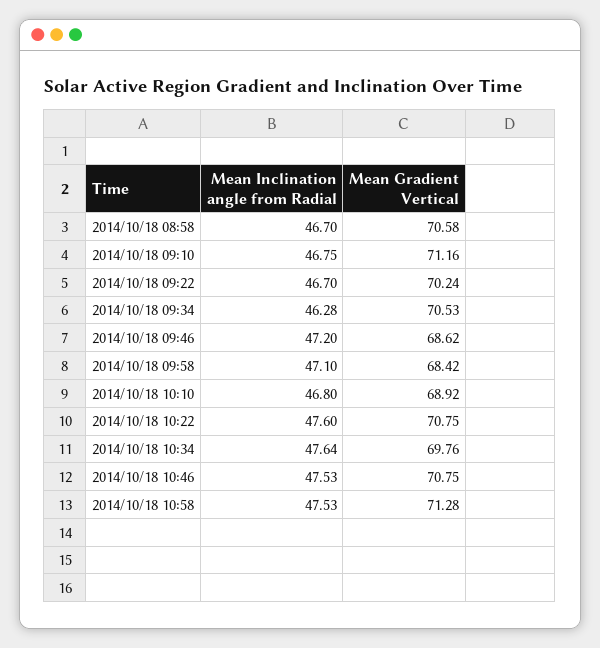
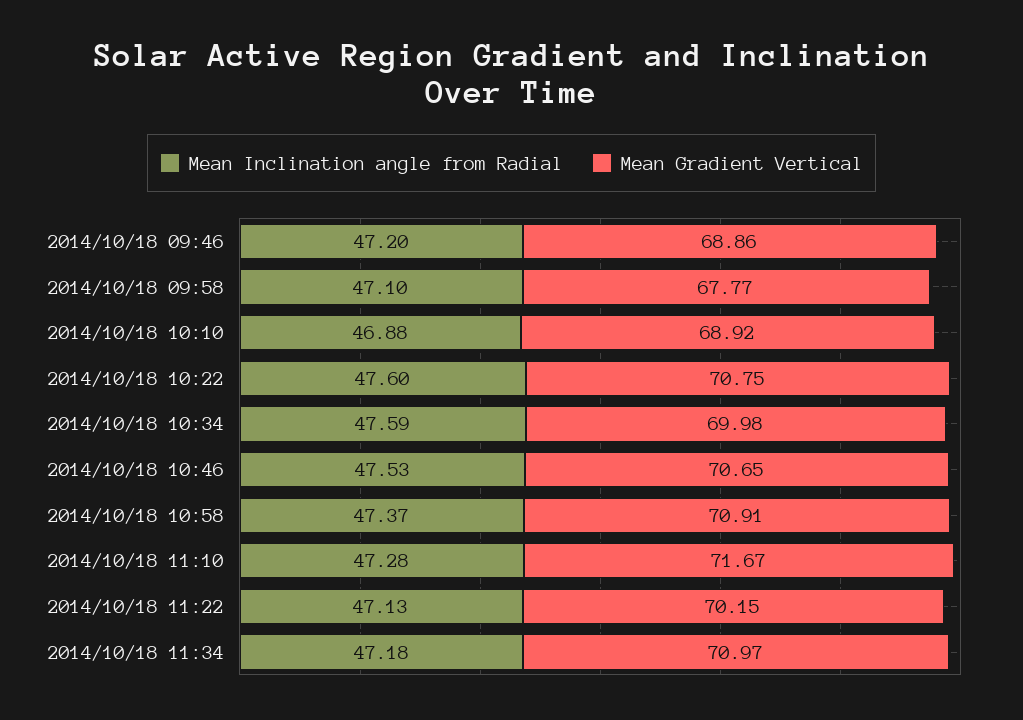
Mean Inclination angle from Radial, 2014/10/18 08:58: 46.7 -> none
Mean Gradient Vertical, 2014/10/18 08:58: 70.58 -> none
Mean Inclination angle from Radial, 2014/10/18 09:10: 46.75 -> none
Mean Gradient Vertical, 2014/10/18 09:10: 71.16 -> none
Mean Inclination angle from Radial, 2014/10/18 09:22: 46.7 -> none
Mean Gradient Vertical, 2014/10/18 09:22: 70.24 -> none
Mean Inclination angle from Radial, 2014/10/18 09:34: 46.28 -> none
Mean Gradient Vertical, 2014/10/18 09:34: 70.53 -> none
Mean Gradient Vertical, 2014/10/18 09:46: 68.62 -> 68.86
Mean Gradient Vertical, 2014/10/18 09:58: 68.42 -> 67.77
Mean Inclination angle from Radial, 2014/10/18 10:10: 46.8 -> 46.88
Mean Inclination angle from Radial, 2014/10/18 10:34: 47.64 -> 47.59
Mean Gradient Vertical, 2014/10/18 10:34: 69.76 -> 69.98
Mean Gradient Vertical, 2014/10/18 10:46: 70.75 -> 70.65
Mean Inclination angle from Radial, 2014/10/18 10:58: 47.53 -> 47.37
Mean Gradient Vertical, 2014/10/18 10:58: 71.28 -> 70.91
Mean Inclination angle from Radial, 2014/10/18 11:10: none -> 47.28
Mean Gradient Vertical, 2014/10/18 11:10: none -> 71.67
Mean Inclination angle from Radial, 2014/10/18 11:22: none -> 47.13
Mean Gradient Vertical, 2014/10/18 11:22: none -> 70.15
Mean Inclination angle from Radial, 2014/10/18 11:34: none -> 47.18
Mean Gradient Vertical, 2014/10/18 11:34: none -> 70.97

